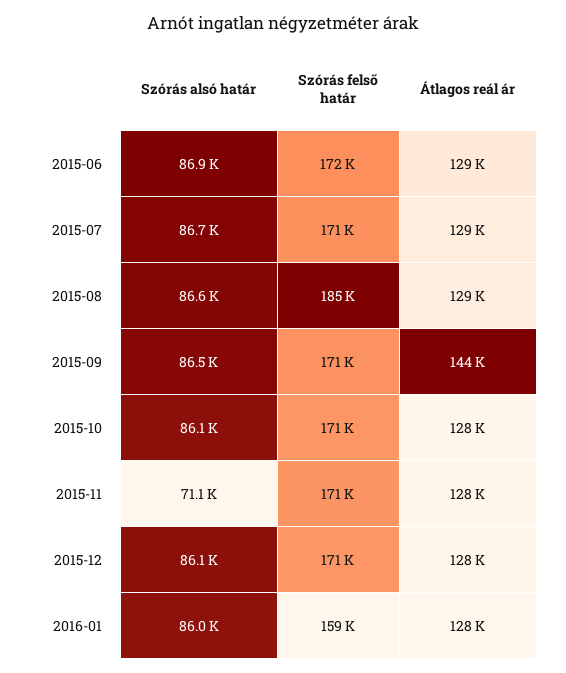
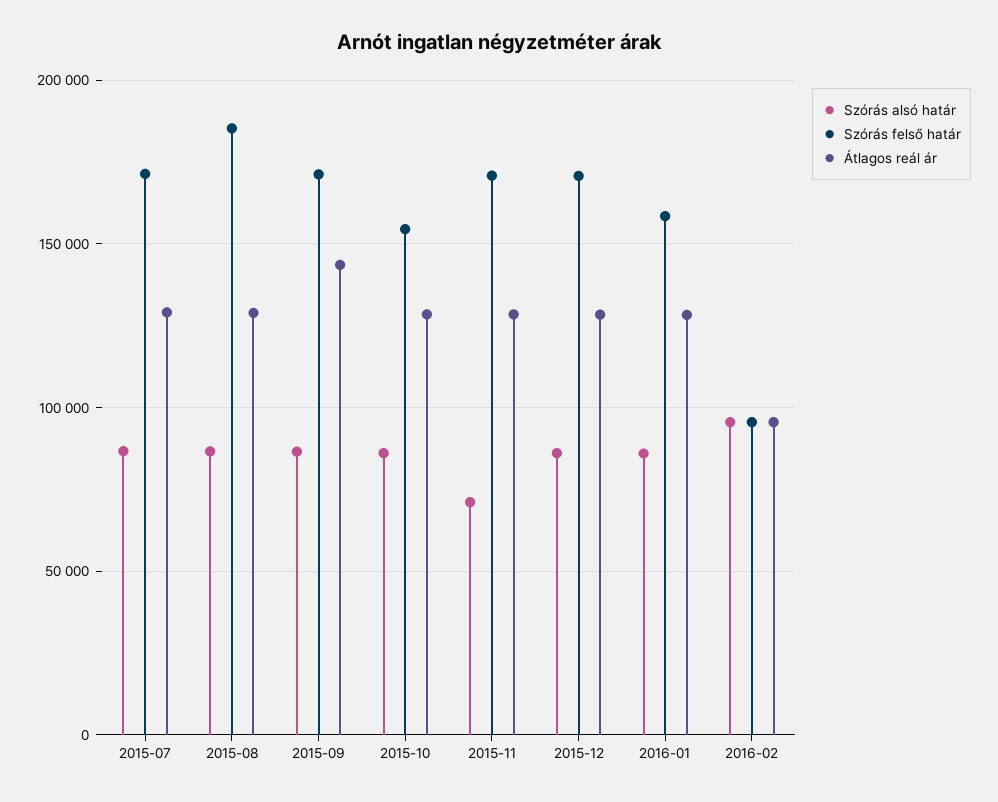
Szórás alsó határ, 2015-06: 86900 -> none
Szórás felső határ, 2015-06: 172000 -> none
Átlagos reál ár, 2015-06: 129000 -> none
Szórás felső határ, 2015-10: 171000 -> 155000
Szórás alsó határ, 2016-02: none -> 95000
Szórás felső határ, 2016-02: none -> 95000
Átlagos reál ár, 2016-02: none -> 95000

